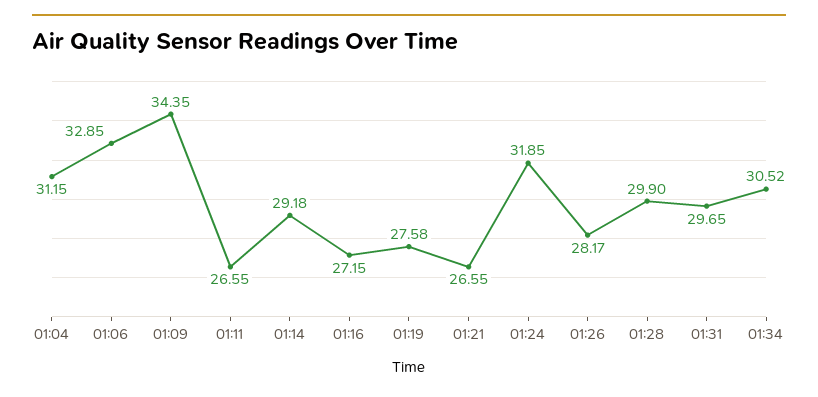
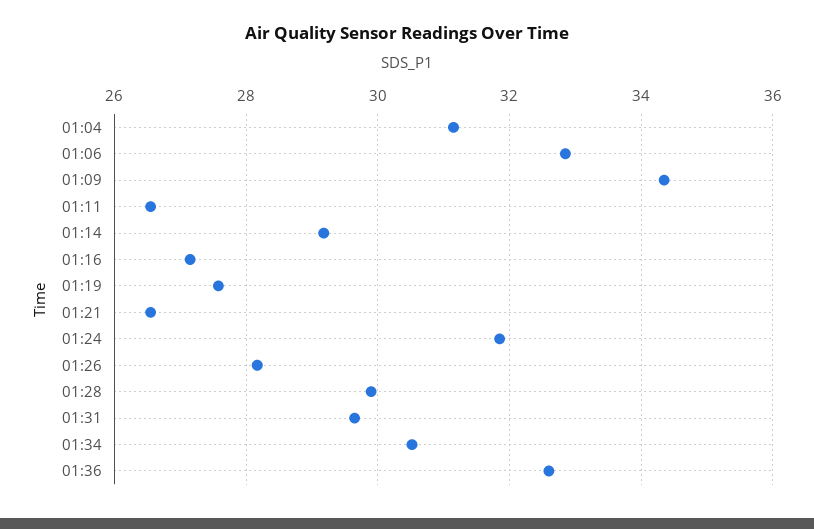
01:36: none -> 32.6

